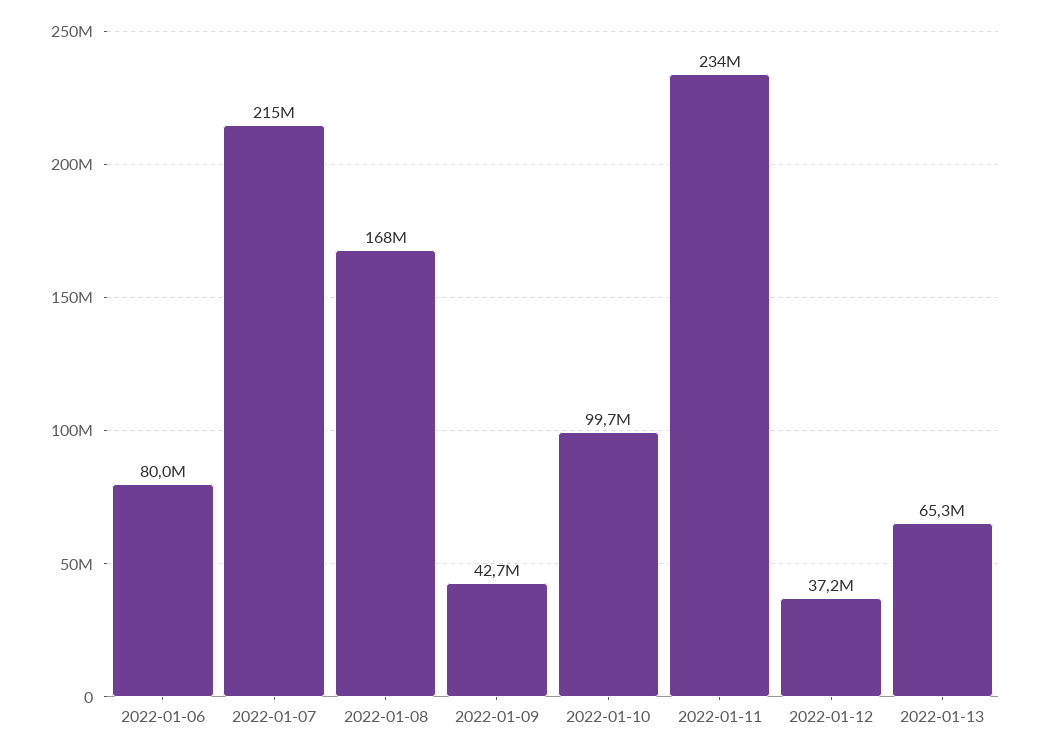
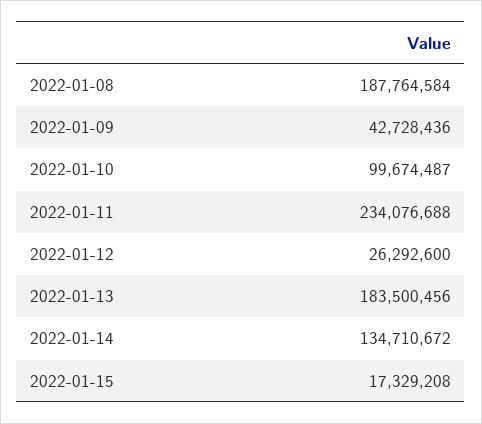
2022-01-06: 80000000 -> none
2022-01-07: 215000000 -> none
2022-01-08: 168000000 -> 187764584
2022-01-12: 37200000 -> 26292600
2022-01-13: 65300000 -> 183500456
2022-01-14: none -> 134710672
2022-01-15: none -> 17329208

